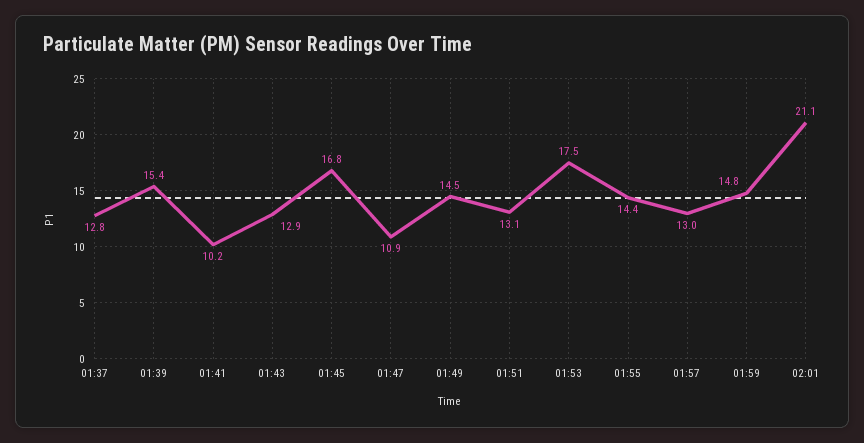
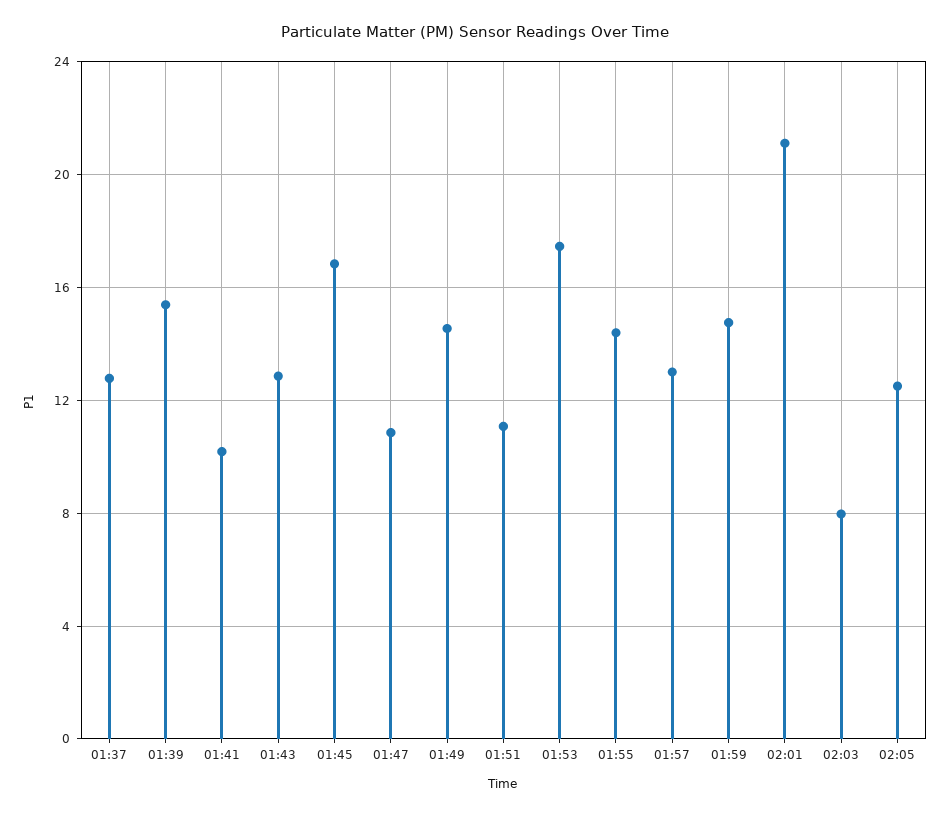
01:51: 13.1 -> 11
02:03: none -> 8
02:05: none -> 12.5

